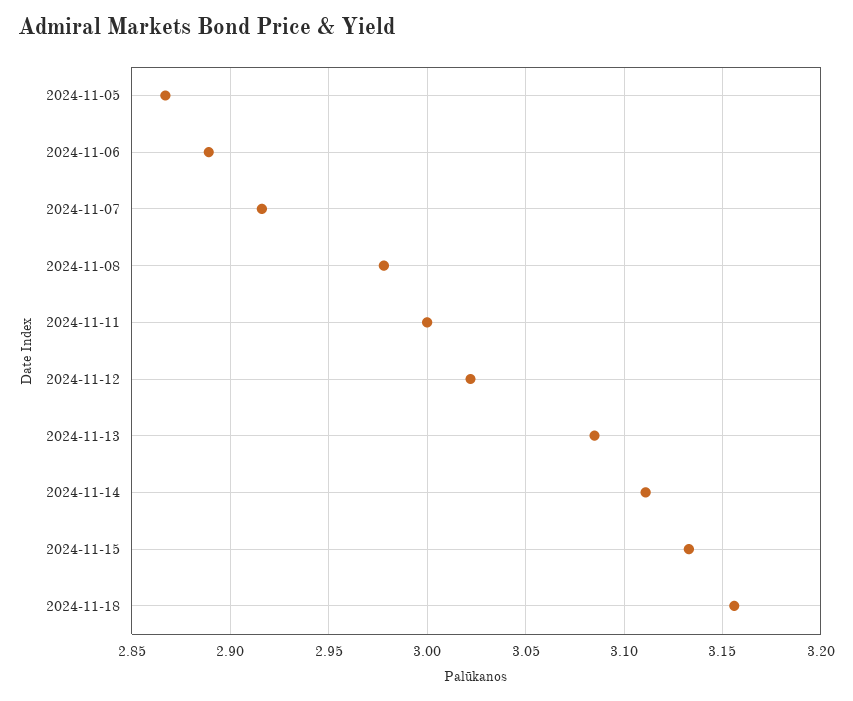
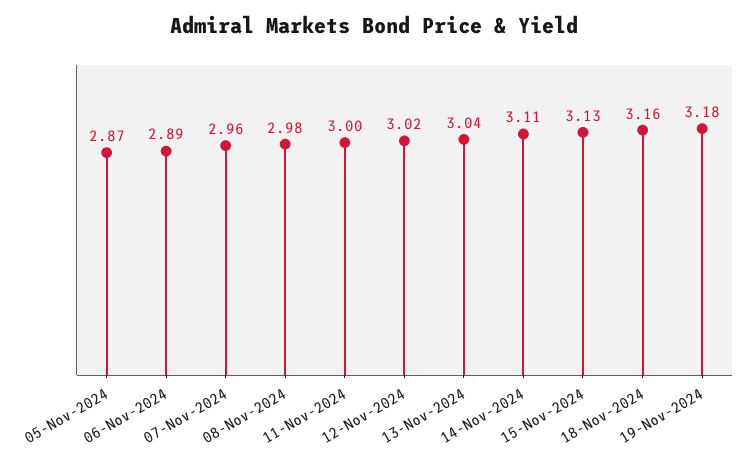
2024-11-07: 2.915 -> 2.96
2024-11-13: 3.085 -> 3.04
19-Nov-2024: none -> 3.18

